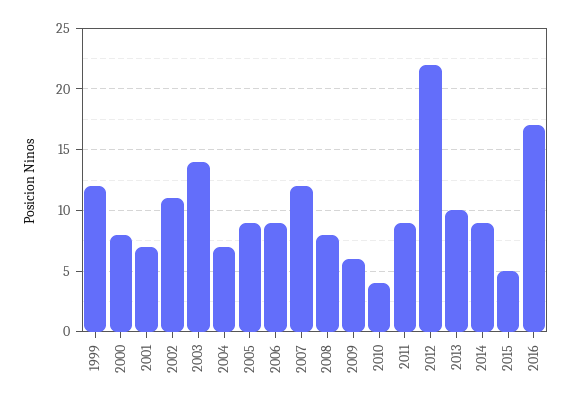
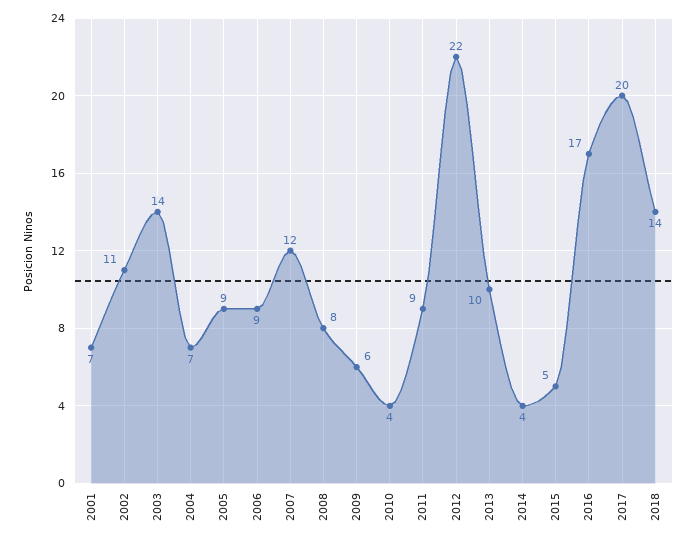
1999: 12 -> none
2000: 8 -> none
2014: 9 -> 4
2017: none -> 20
2018: none -> 14

